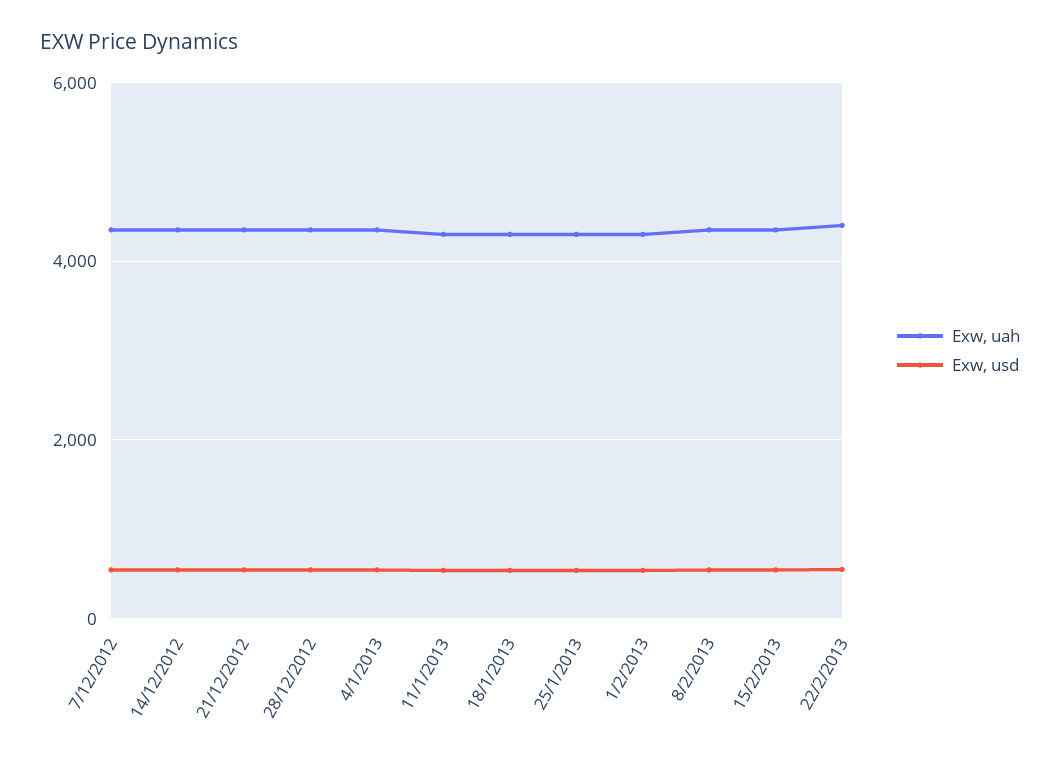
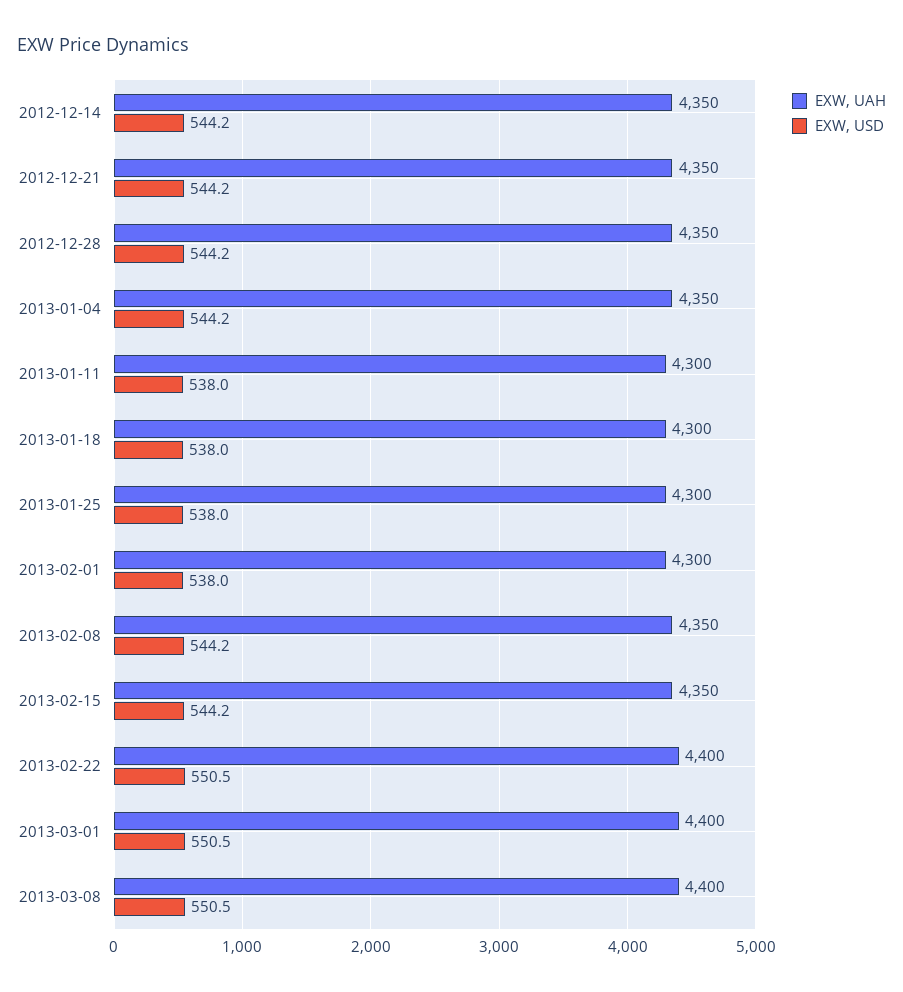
Exw, uah, 7/12/2012: 4400 -> none
Exw, usd, 7/12/2012: 600 -> none
Exw, uah, 2013-03-01: none -> 4400
Exw, usd, 2013-03-01: none -> 550.5
Exw, uah, 2013-03-08: none -> 4400
Exw, usd, 2013-03-08: none -> 550.5

